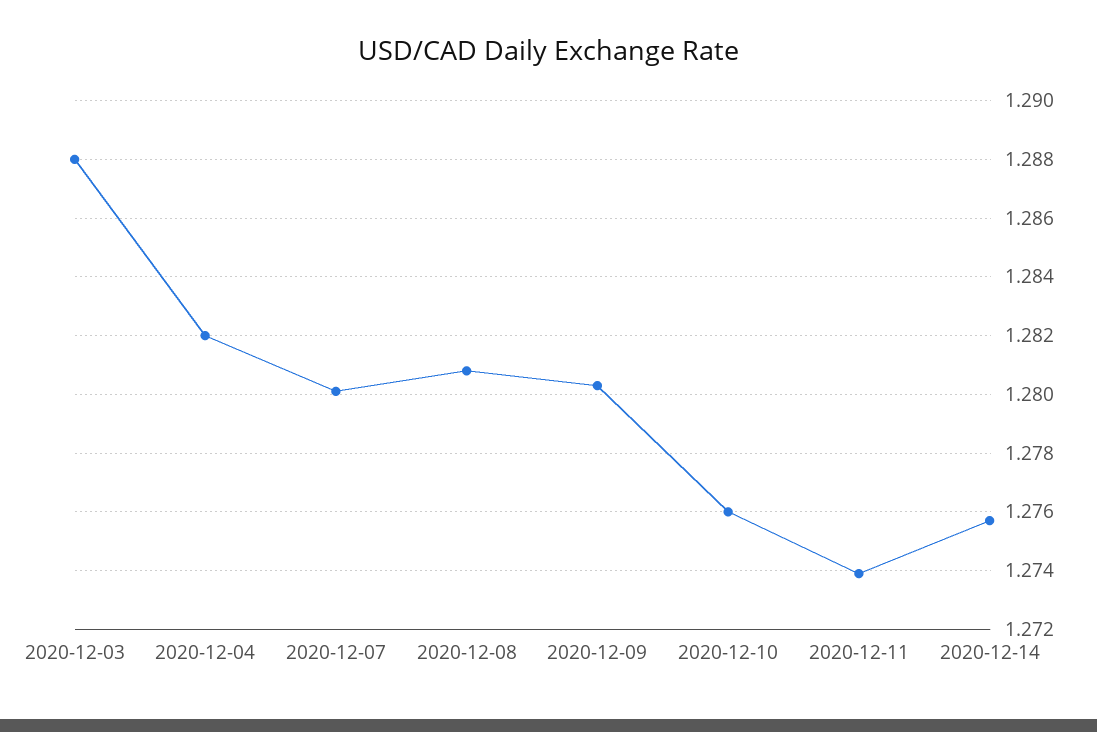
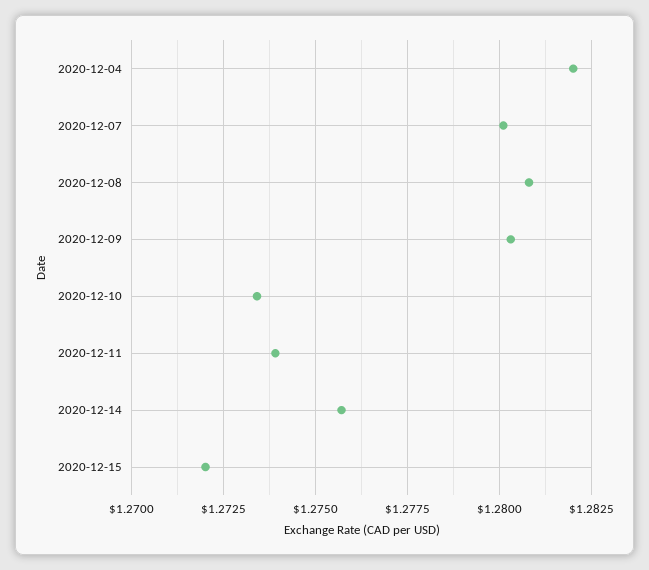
2020-12-03: 1.288 -> none
2020-12-10: 1.276 -> 1.2735
2020-12-15: none -> 1.272

